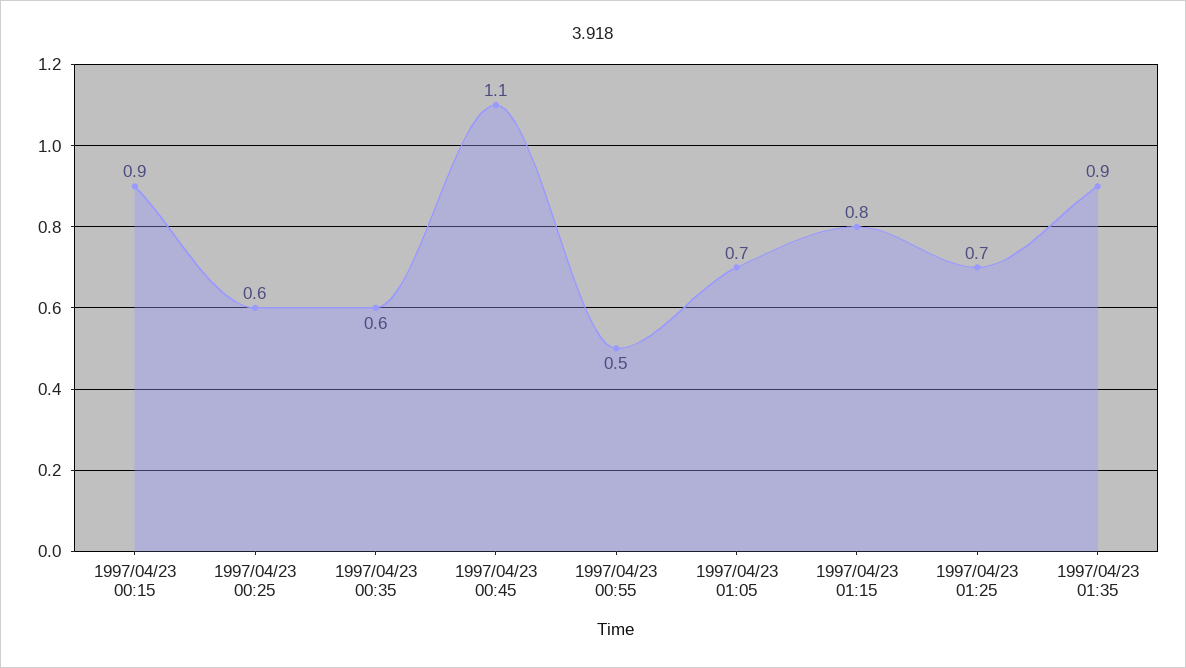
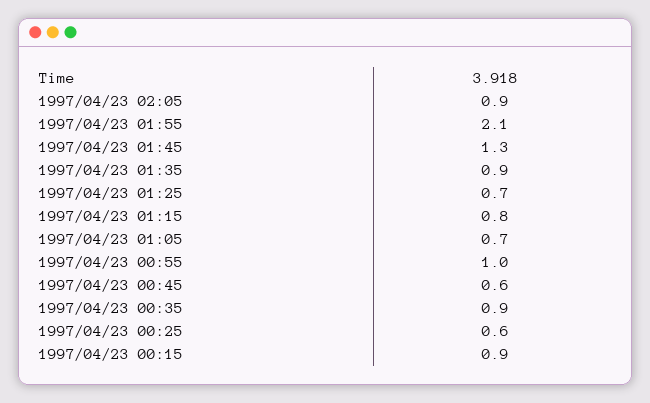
1997/04/23 00:35: 0.6 -> 0.9
1997/04/23 00:45: 1.1 -> 0.6
1997/04/23 00:55: 0.5 -> 1
1997/04/23 02:05: none -> 0.9
1997/04/23 01:55: none -> 2.1
1997/04/23 01:45: none -> 1.3

